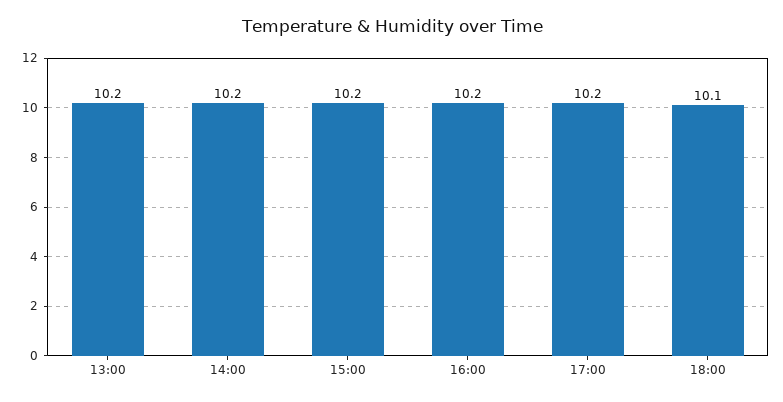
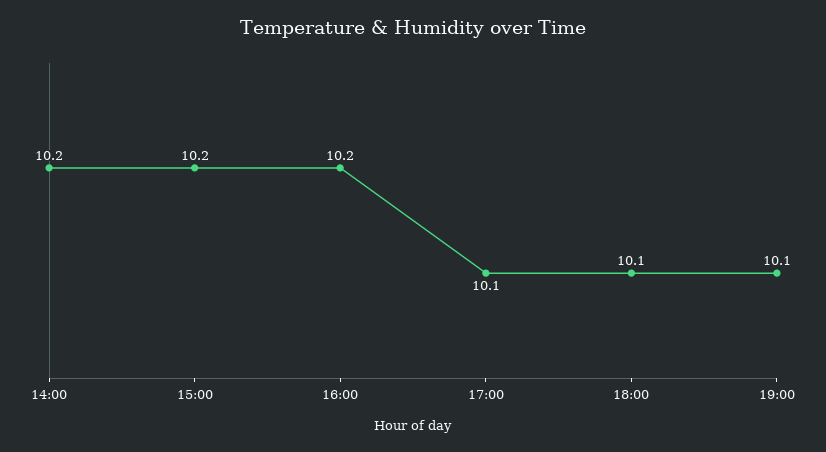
13:00: 10.2 -> none
17:00: 10.2 -> 10.1
19:00: none -> 10.1

